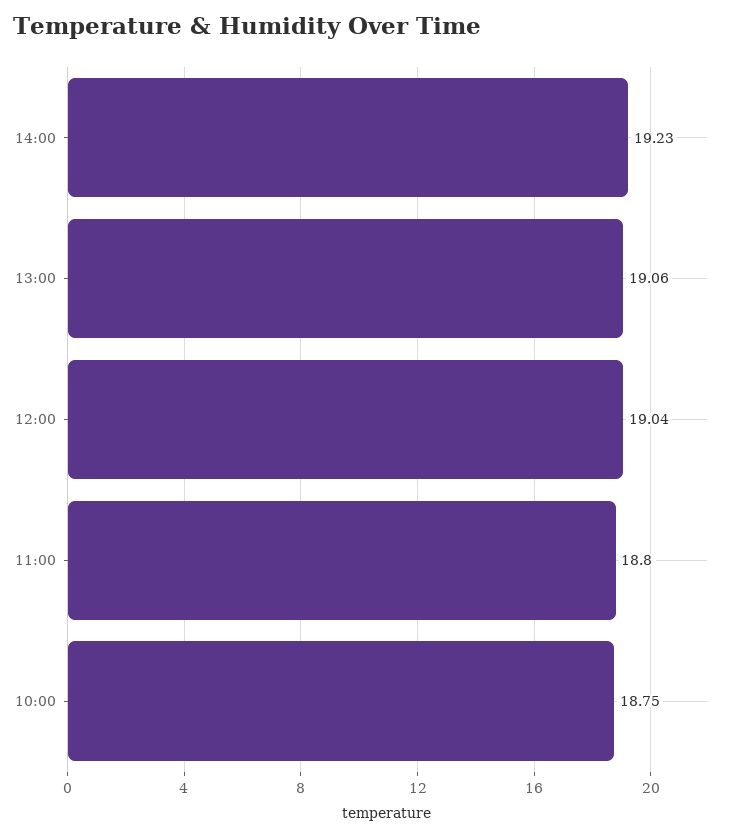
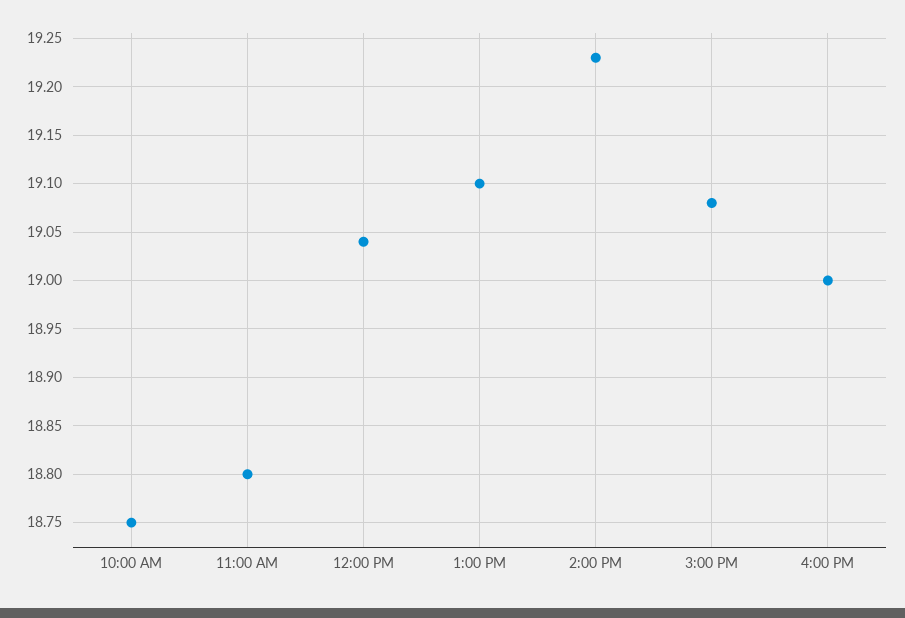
13:00: 19.06 -> 19.1
3:00 PM: none -> 19.08
4:00 PM: none -> 19

